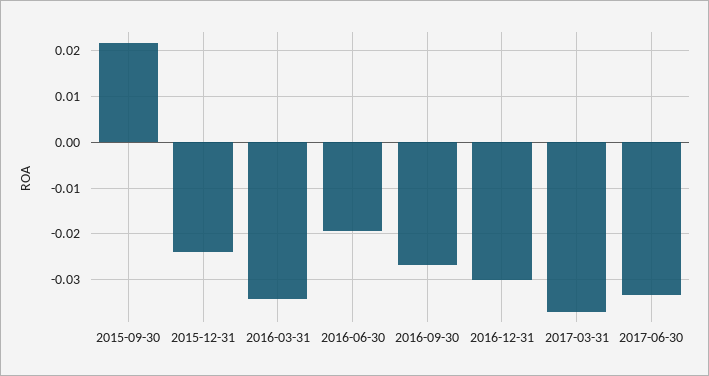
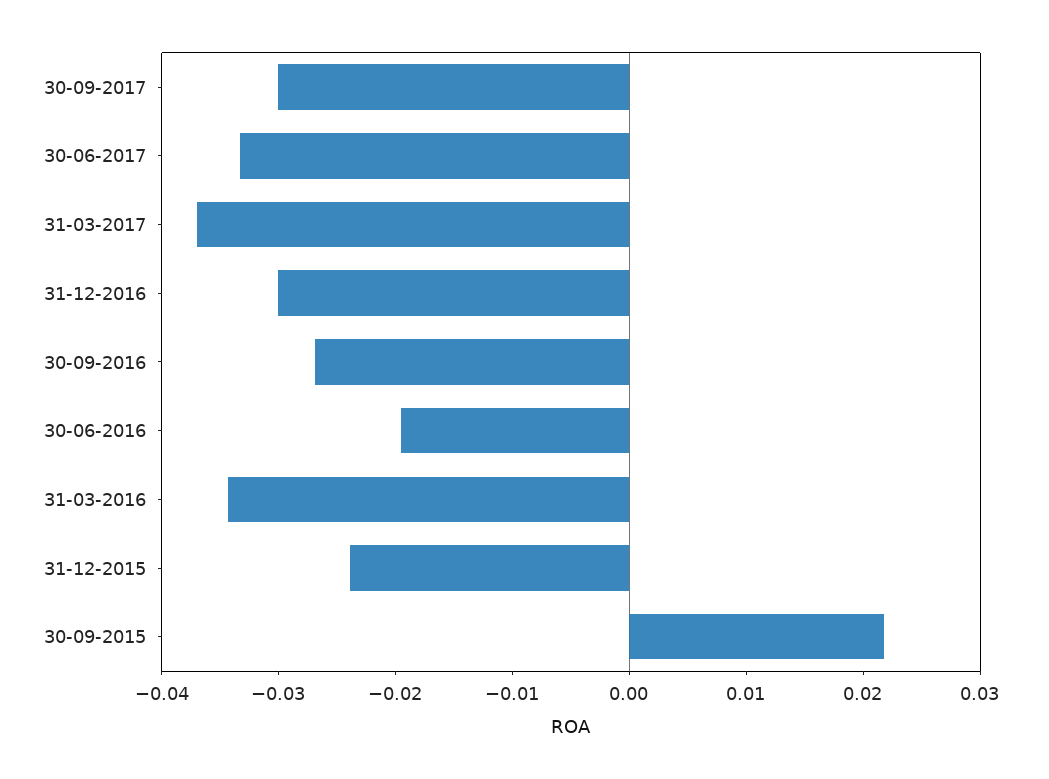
30-09-2017: none -> -0.03

